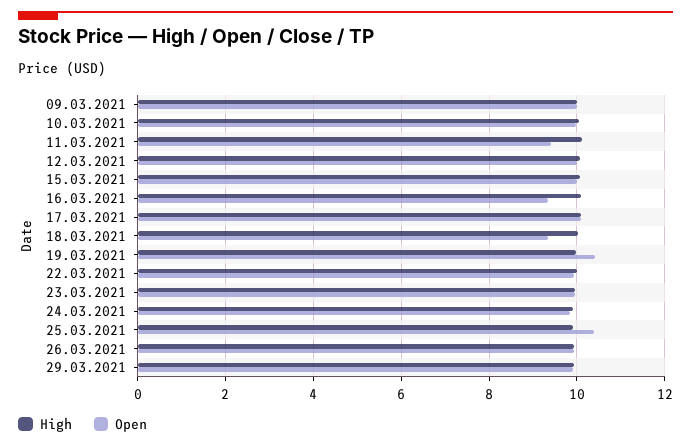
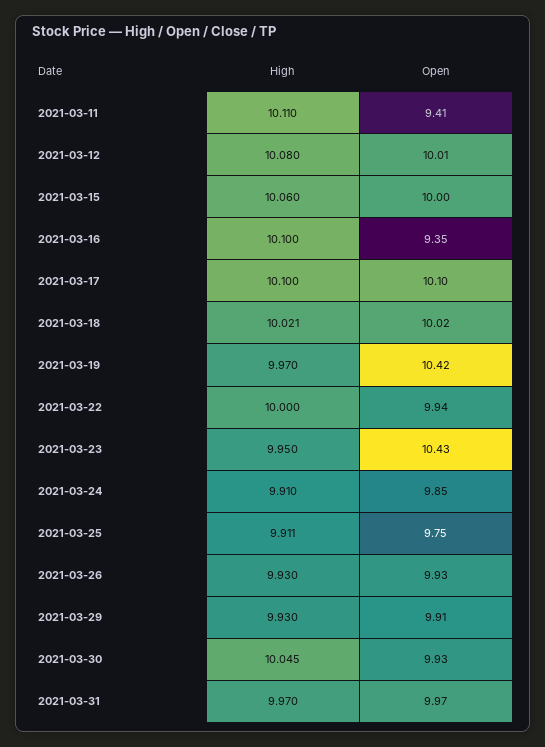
High, 09.03.2021: 10 -> none
Open, 09.03.2021: 10 -> none
High, 10.03.2021: 10 -> none
Open, 10.03.2021: 10 -> none
Open, 18.03.2021: 9.4 -> 10.02
Open, 23.03.2021: 10 -> 10.43
Open, 25.03.2021: 10.4 -> 9.75
High, 2021-03-30: none -> 10.045
Open, 2021-03-30: none -> 9.93
High, 2021-03-31: none -> 9.97
Open, 2021-03-31: none -> 9.97

